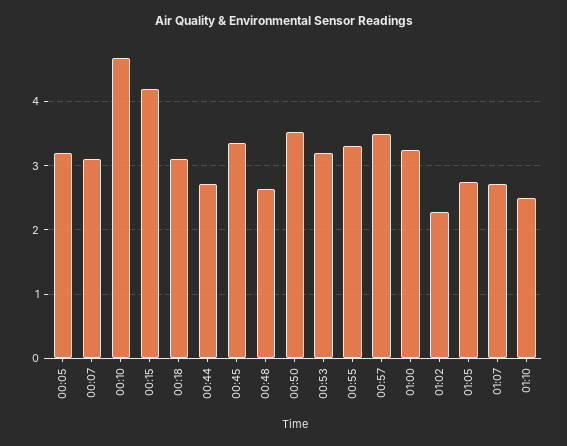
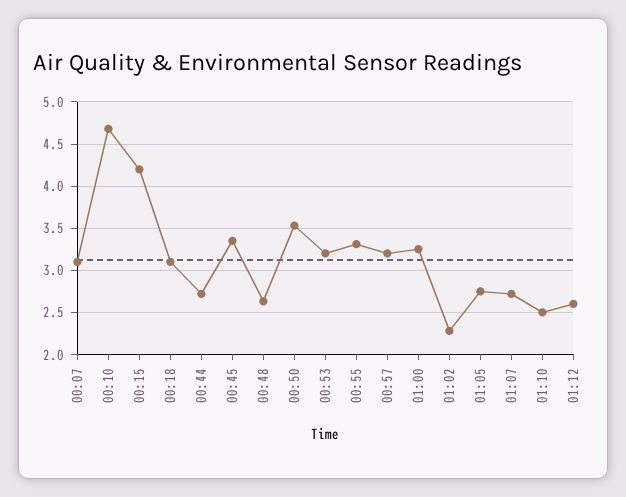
00:05: 3.2 -> none
00:57: 3.5 -> 3.2
01:12: none -> 2.6

